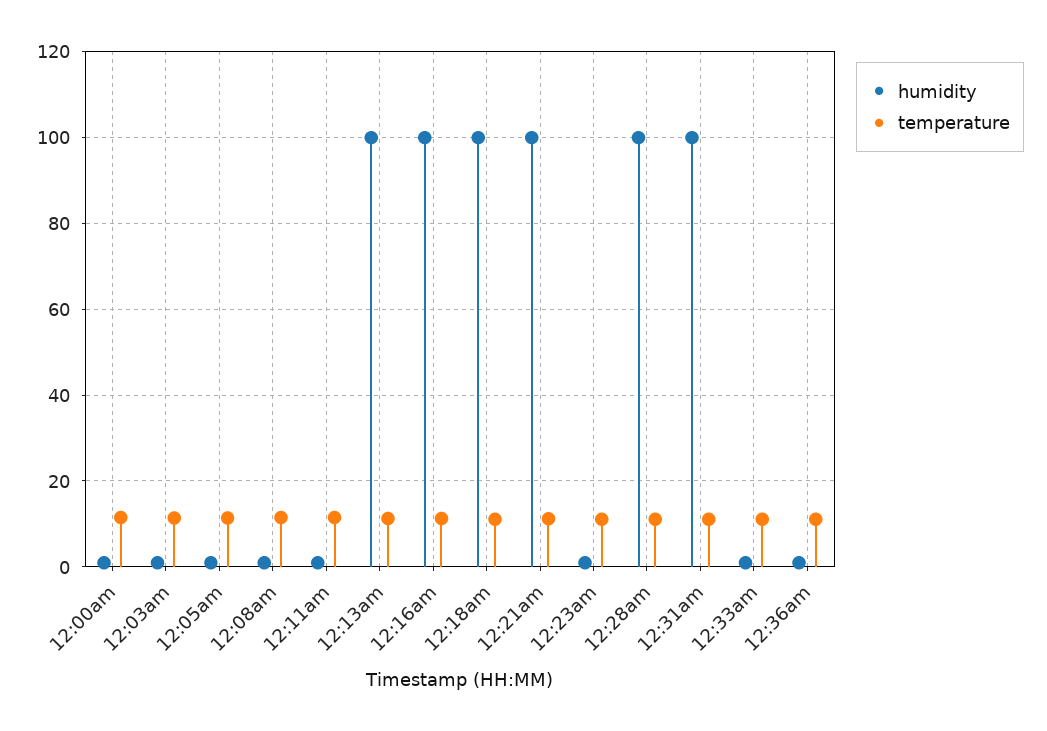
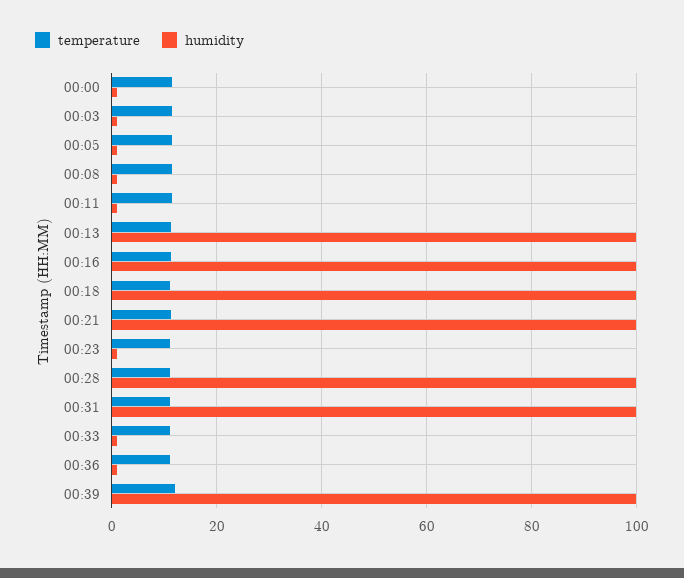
temperature, 00:39: none -> 12
humidity, 00:39: none -> 100

